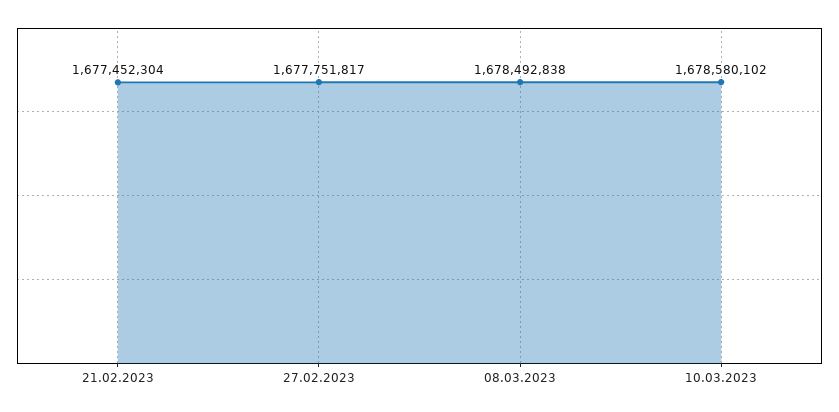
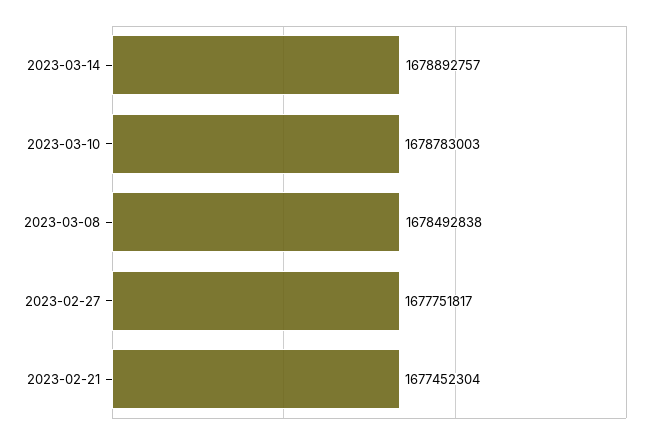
10.03.2023: 1678580102 -> 1678783003
2023-03-14: none -> 1678892757

